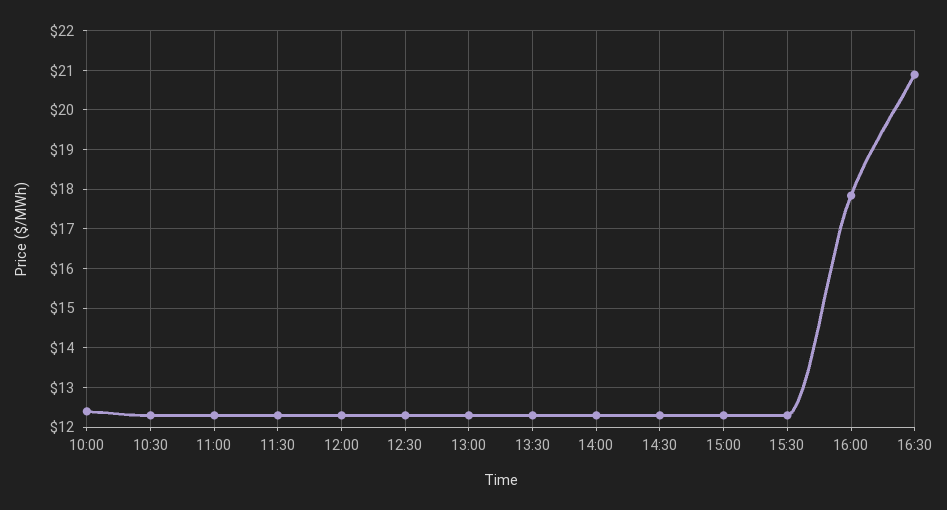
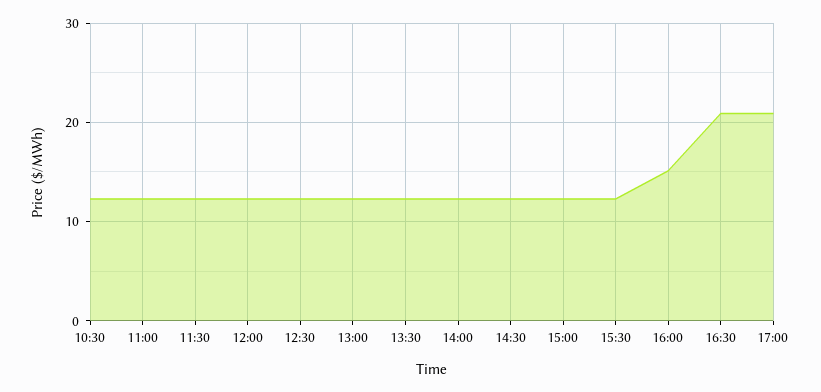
10:00: 12.4 -> none
16:00: 17.8 -> 15
17:00: none -> 21

